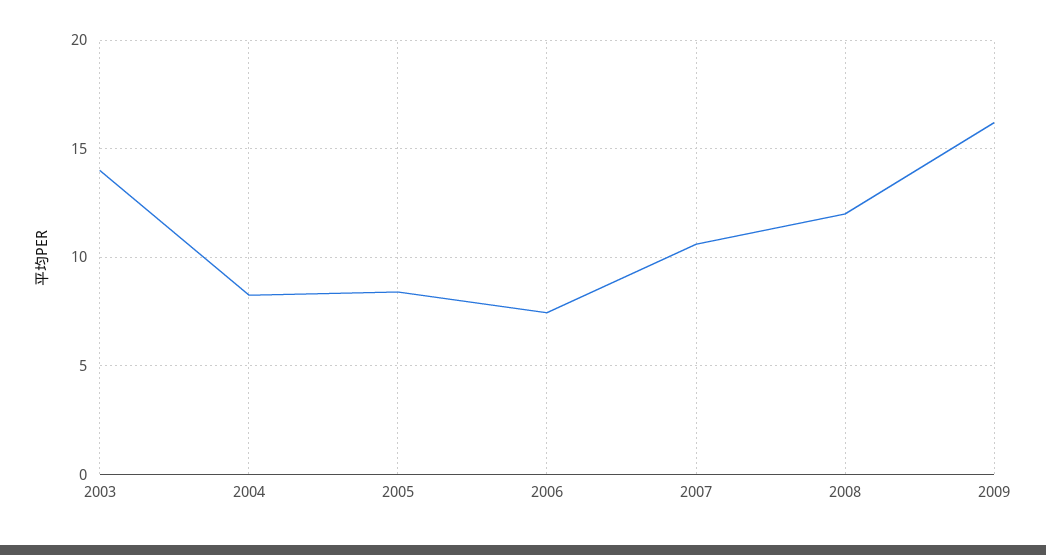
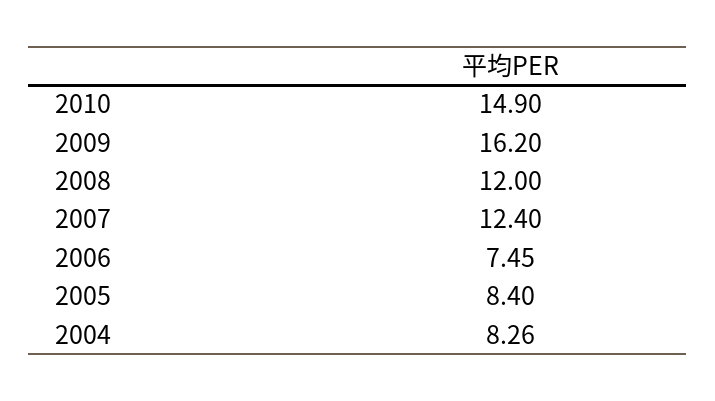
2003: 14 -> none
2007: 10.5 -> 12.4
2010: none -> 14.9

